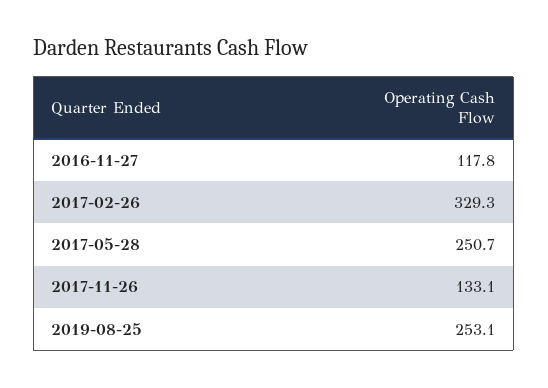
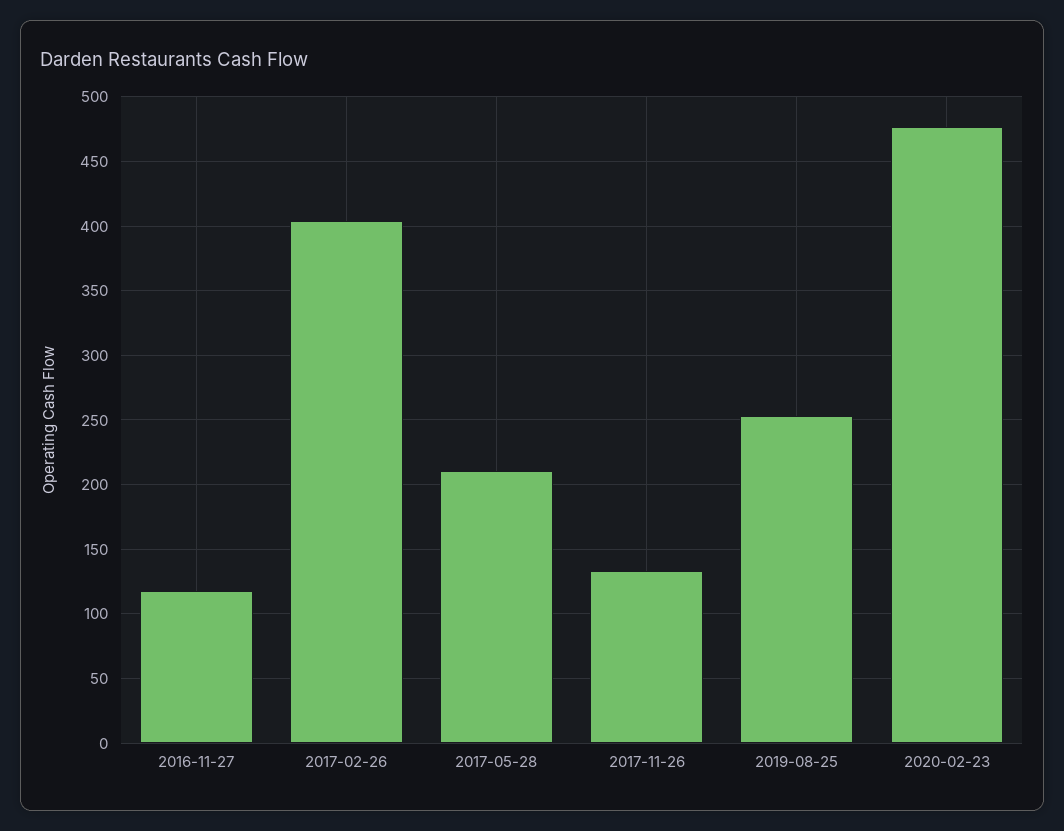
2017-02-26: 329.3 -> 405
2017-05-28: 250.7 -> 210
2020-02-23: none -> 475

